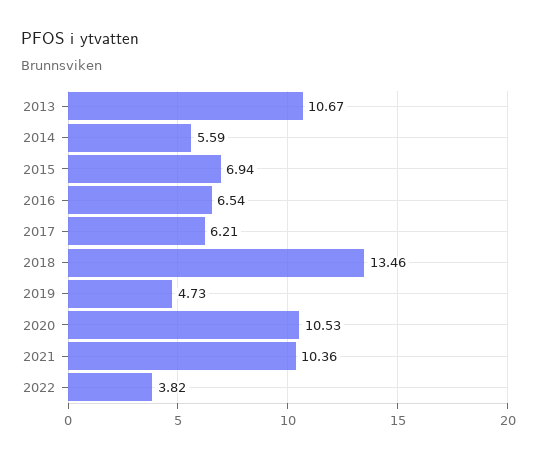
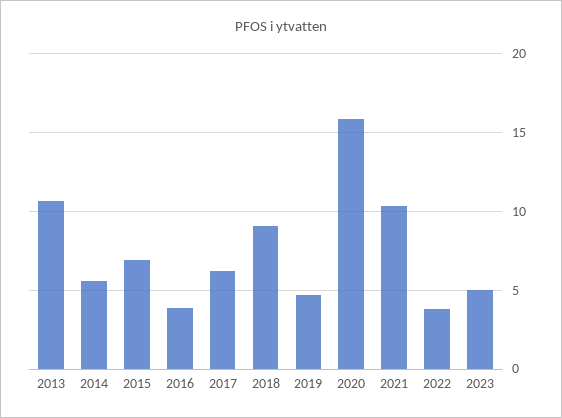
2016: 6.54 -> 4
2018: 13.46 -> 9
2020: 10.53 -> 16
2023: none -> 5

